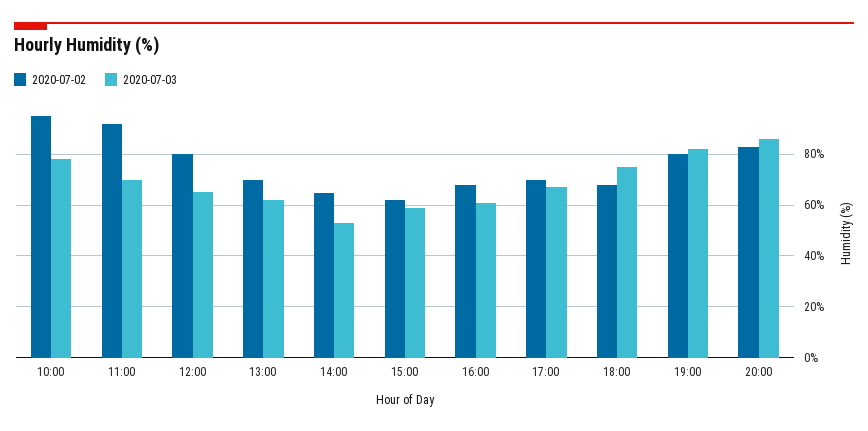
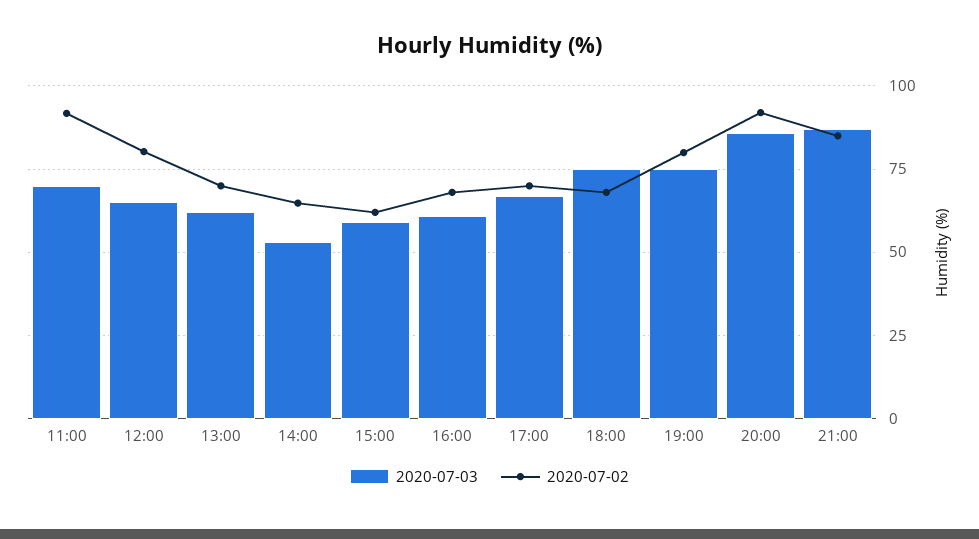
2020-07-02, 10:00: 95 -> none
2020-07-03, 10:00: 77.5 -> none
2020-07-03, 19:00: 82.5 -> 75
2020-07-02, 20:00: 82.5 -> 92.5
2020-07-03, 21:00: none -> 87.5
2020-07-02, 21:00: none -> 85

